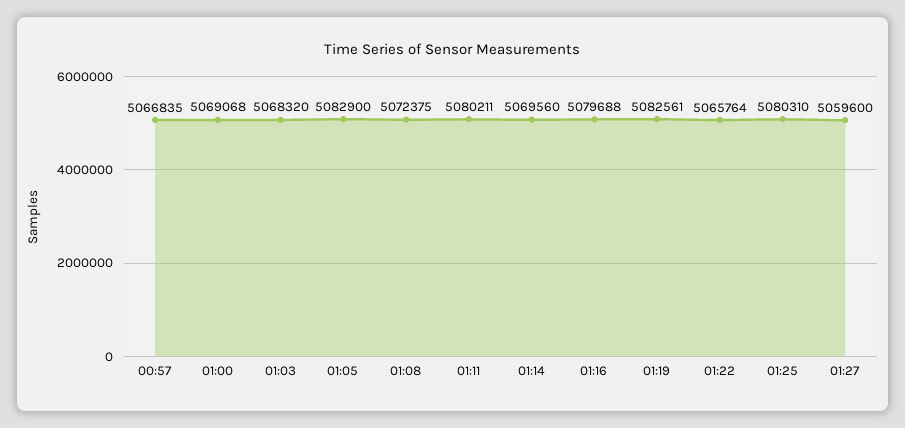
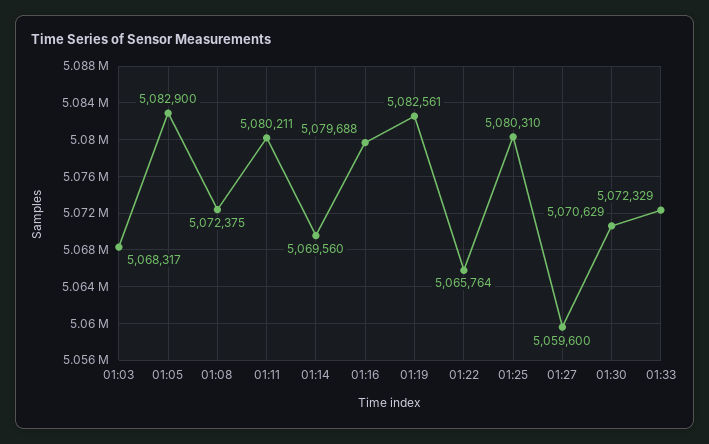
00:57: 5066835 -> none
01:00: 5069068 -> none
01:03: 5068320 -> 5068317
01:30: none -> 5070629
01:33: none -> 5072329

